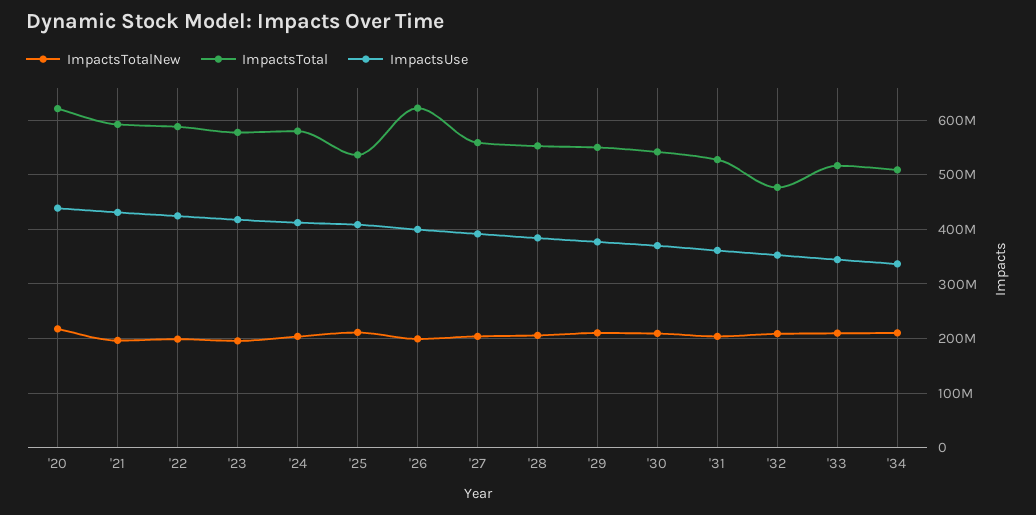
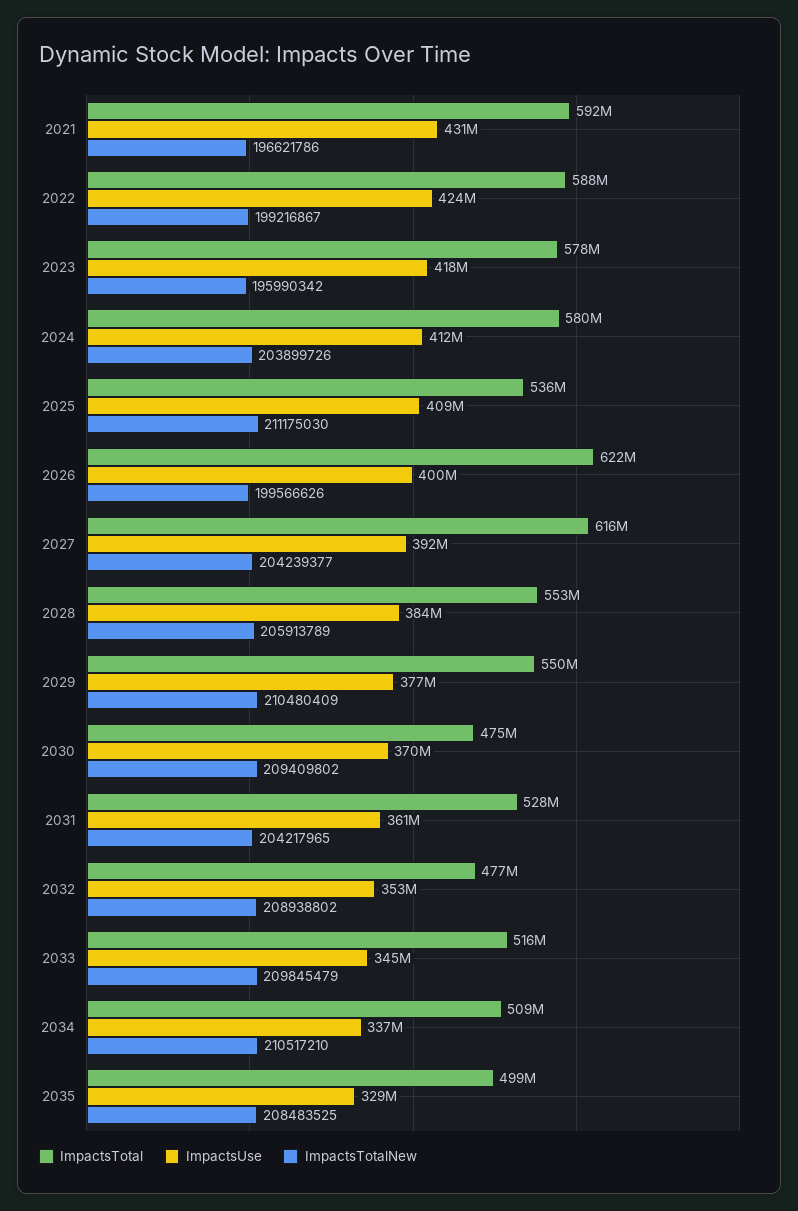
ImpactsTotalNew, '20: 220000000 -> none
ImpactsTotal, '20: 620000000 -> none
ImpactsUse, '20: 440000000 -> none
ImpactsTotal, '27: 560000000 -> 616000000
ImpactsTotal, '30: 540000000 -> 475000000
ImpactsTotal, 2035: none -> 499000000
ImpactsUse, 2035: none -> 329000000
ImpactsTotalNew, 2035: none -> 208483525

